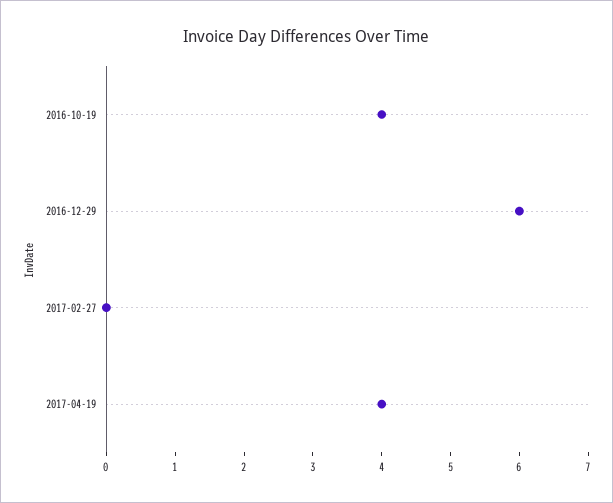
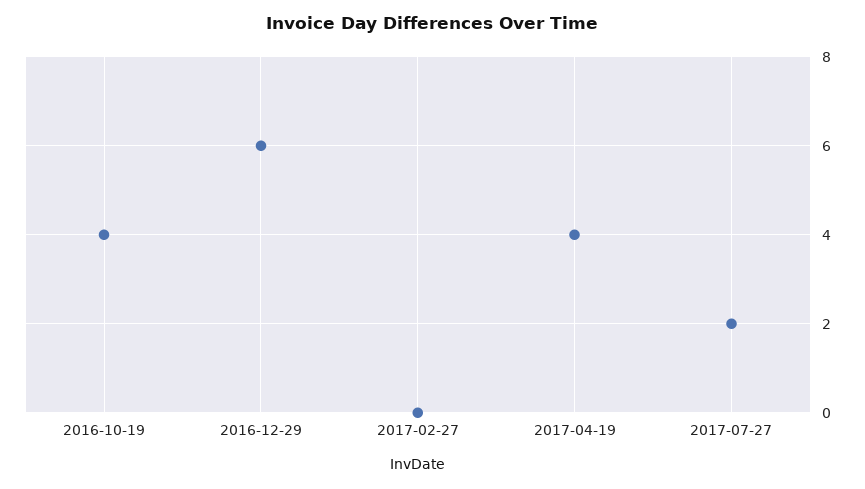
2017-07-27: none -> 2

